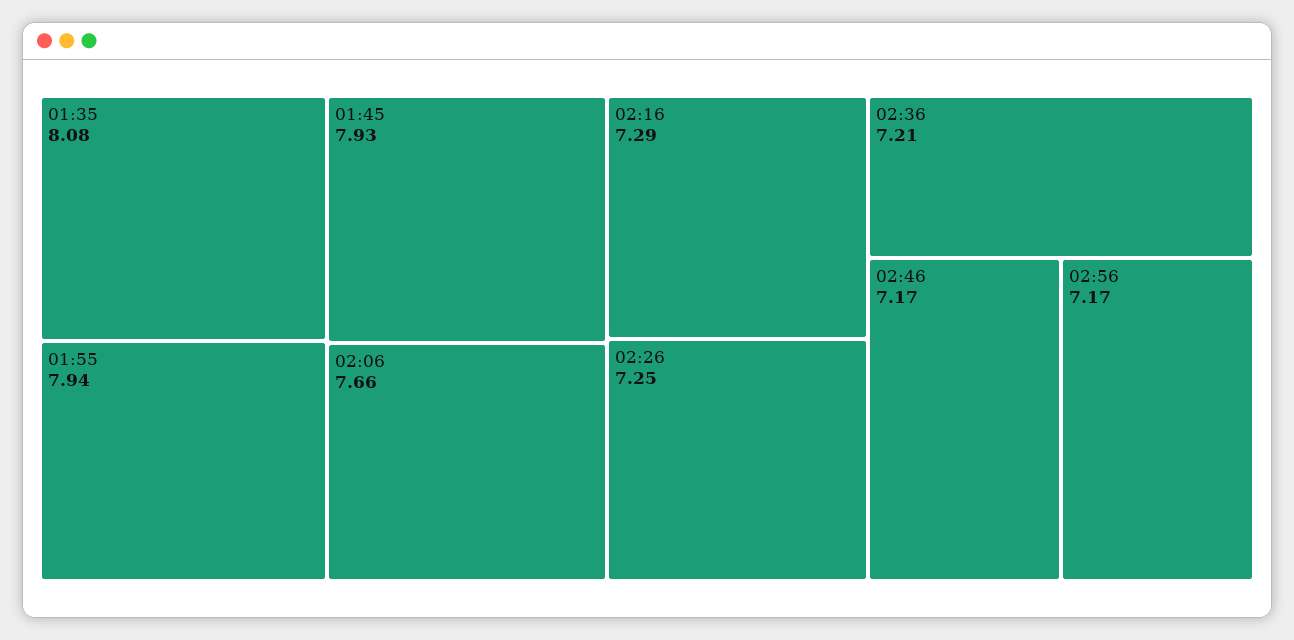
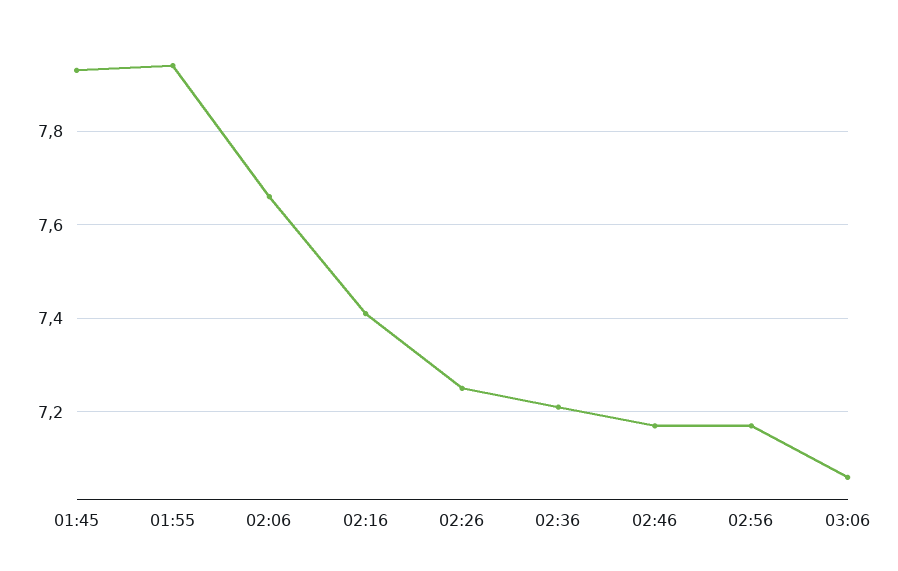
01:35: 8.08 -> none
02:16: 7.29 -> 7.4
03:06: none -> 7.05

